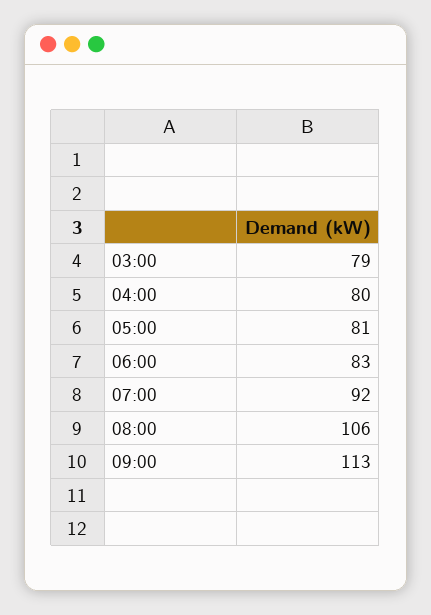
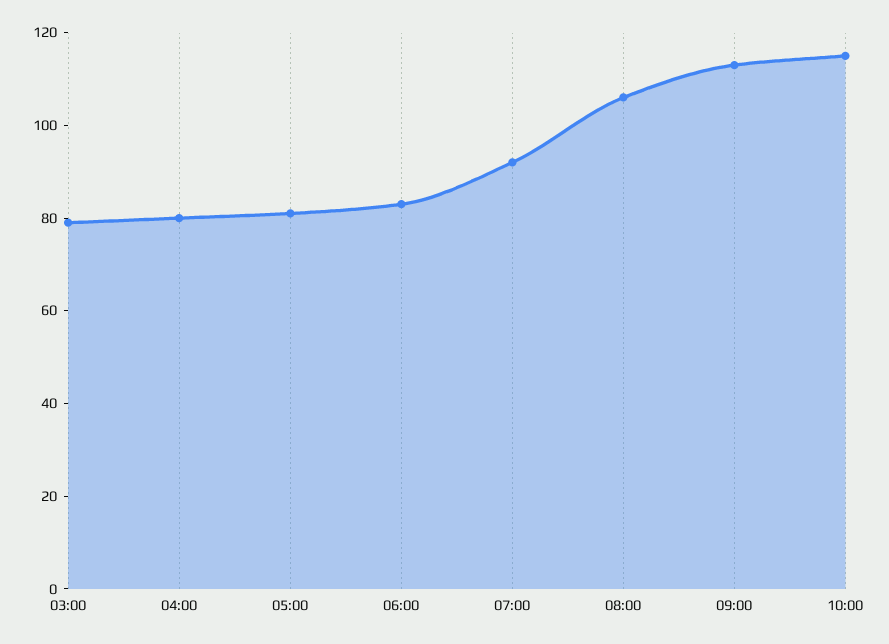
10:00: none -> 115

